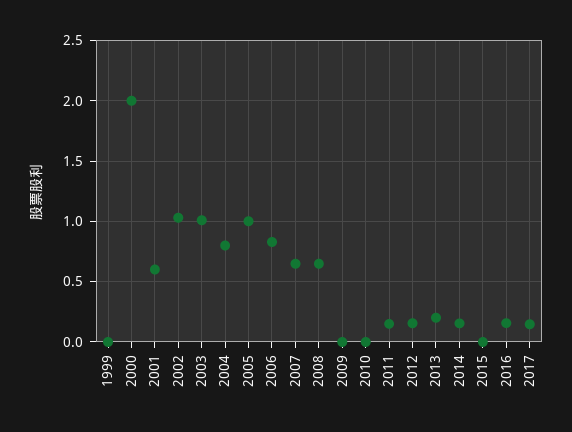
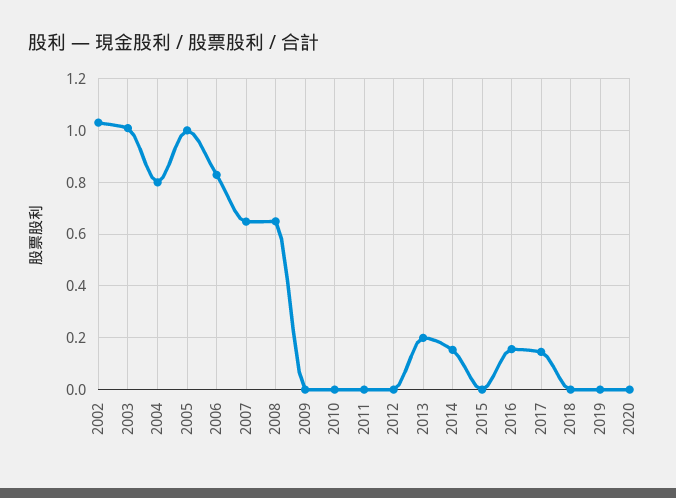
1999: 0 -> none
2000: 2 -> none
2001: 0.6 -> none
2011: 0.15 -> 0
2012: 0.15 -> 0
2018: none -> 0
2019: none -> 0
2020: none -> 0

